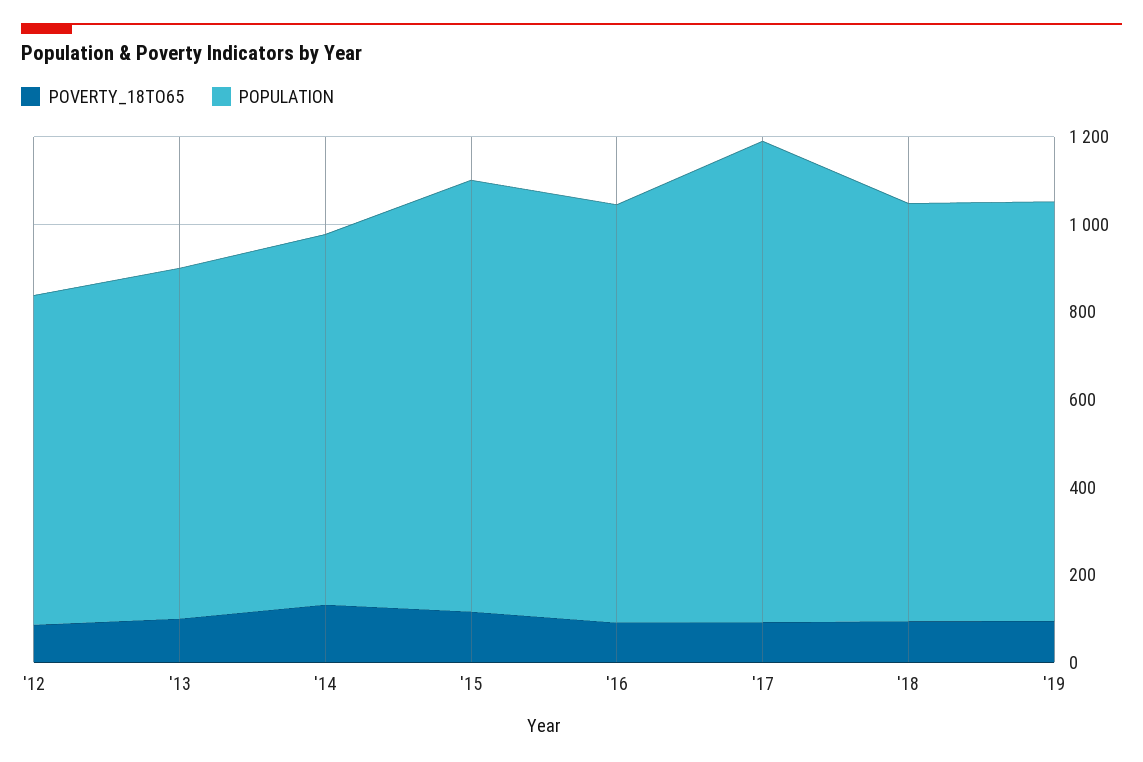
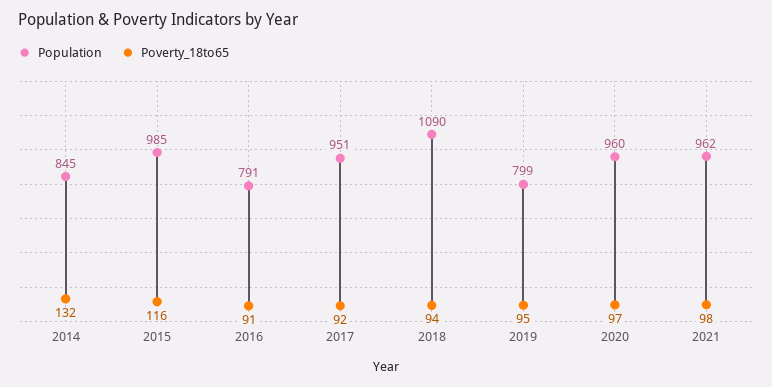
POVERTY_18TO65, '12: 100 -> none
POPULATION, '12: 750 -> none
POVERTY_18TO65, '13: 100 -> none
POPULATION, '13: 800 -> none
POPULATION, '16: 950 -> 791
POPULATION, '17: 1100 -> 951
POPULATION, '18: 950 -> 1090
POPULATION, '19: 950 -> 799
POPULATION, 2020: none -> 960
POVERTY_18TO65, 2020: none -> 97
POPULATION, 2021: none -> 962
POVERTY_18TO65, 2021: none -> 98

